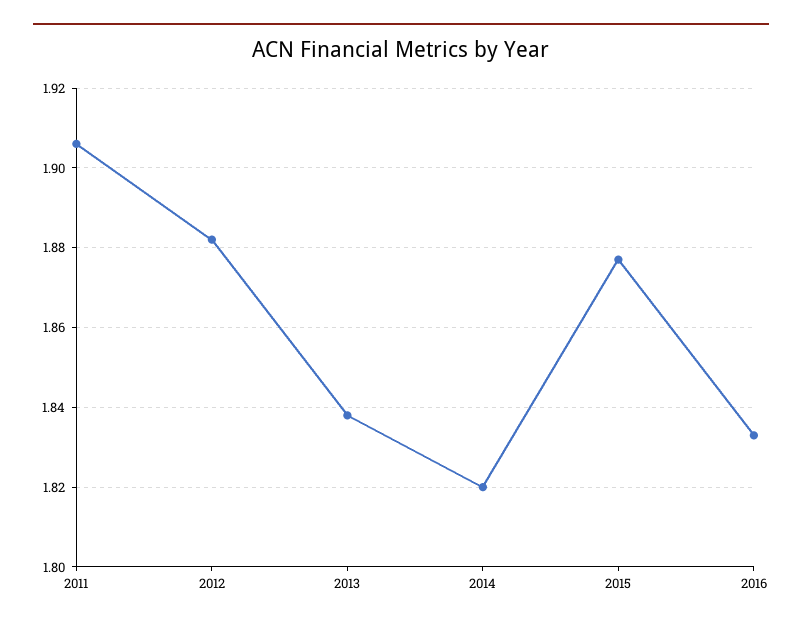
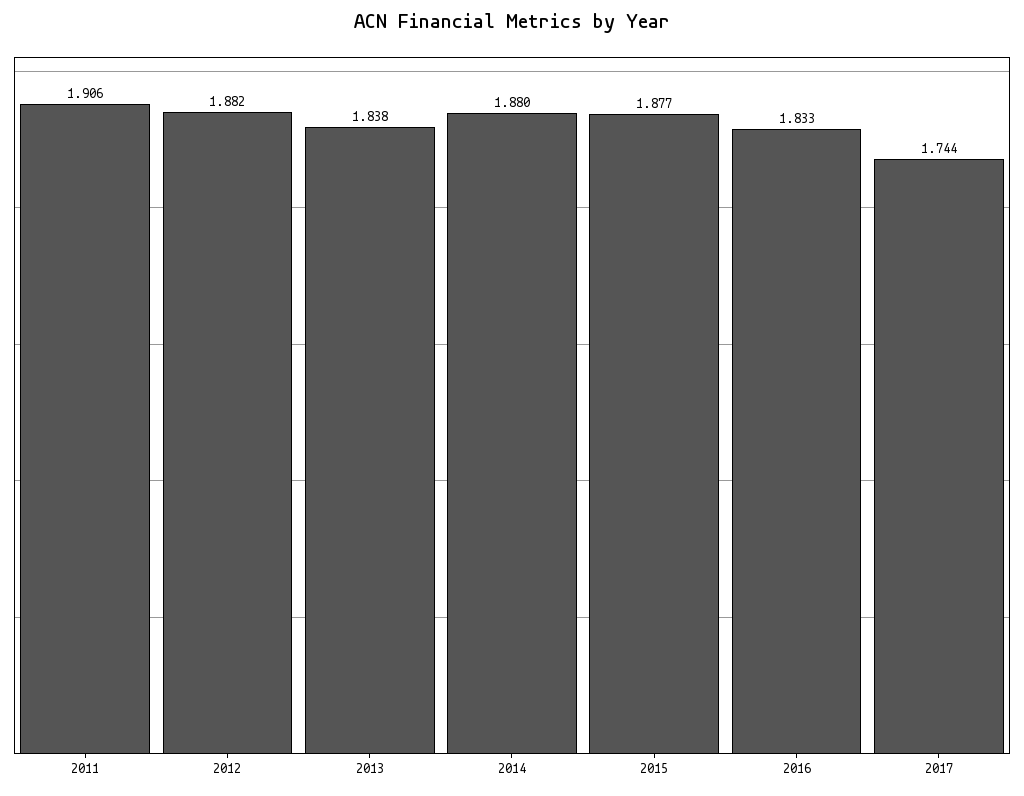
2014: 1.82 -> 1.88
2017: none -> 1.744

